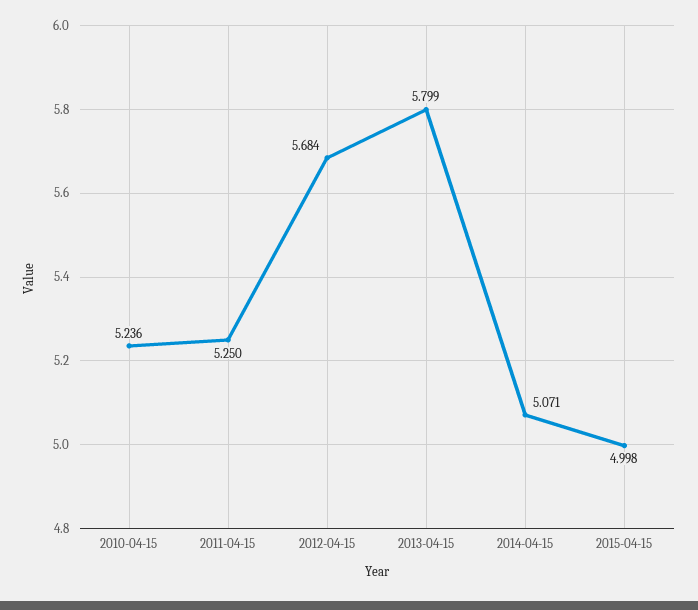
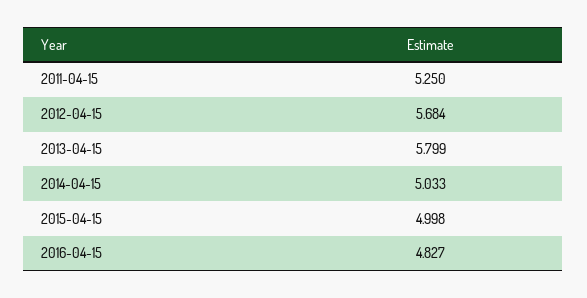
2010-04-15: 5.236 -> none
2014-04-15: 5.071 -> 5.033
2016-04-15: none -> 4.827

